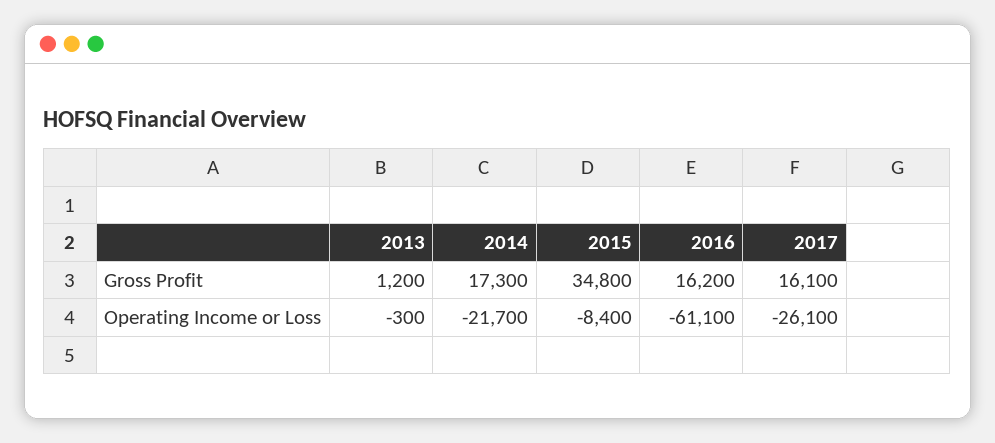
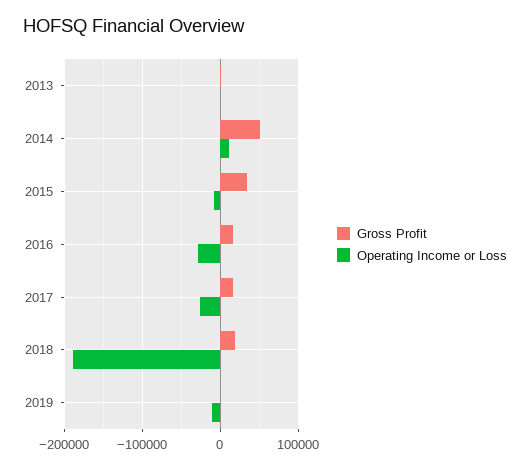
Gross Profit, 2014: 17300 -> 50000
Operating Income or Loss, 2014: -21700 -> 10000
Operating Income or Loss, 2016: -61100 -> -30000
Gross Profit, 2018: none -> 20000
Operating Income or Loss, 2018: none -> -190000
Gross Profit, 2019: none -> 0
Operating Income or Loss, 2019: none -> -10000

